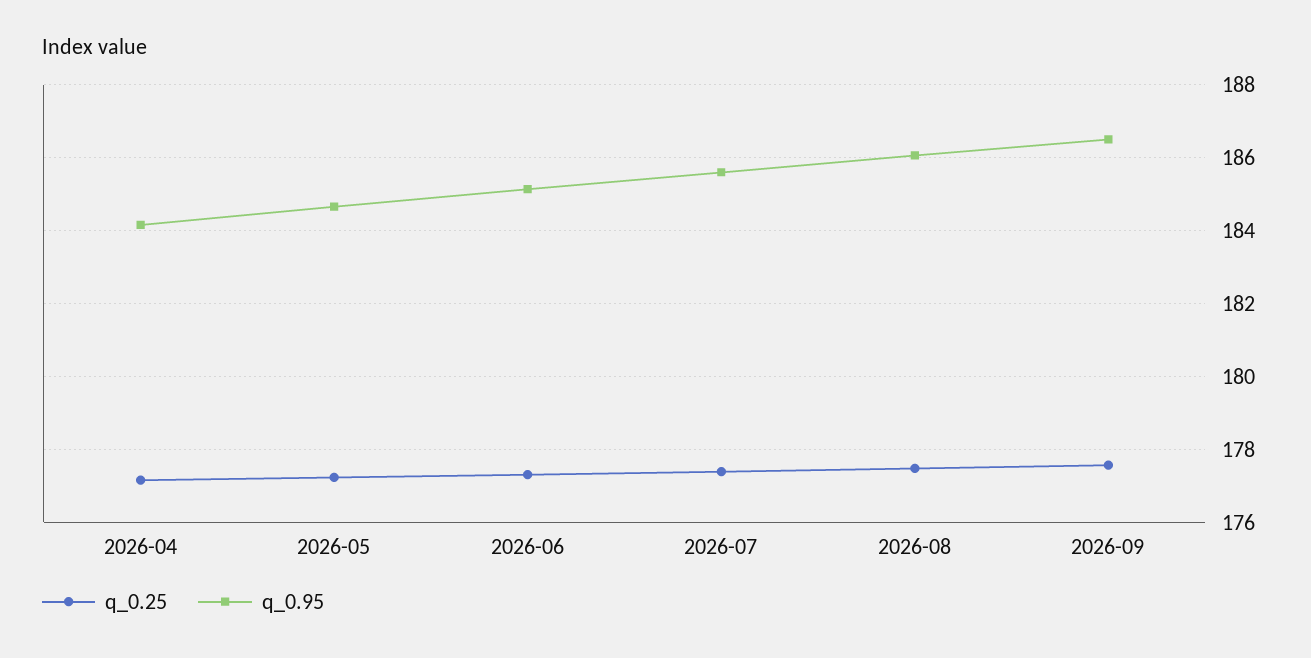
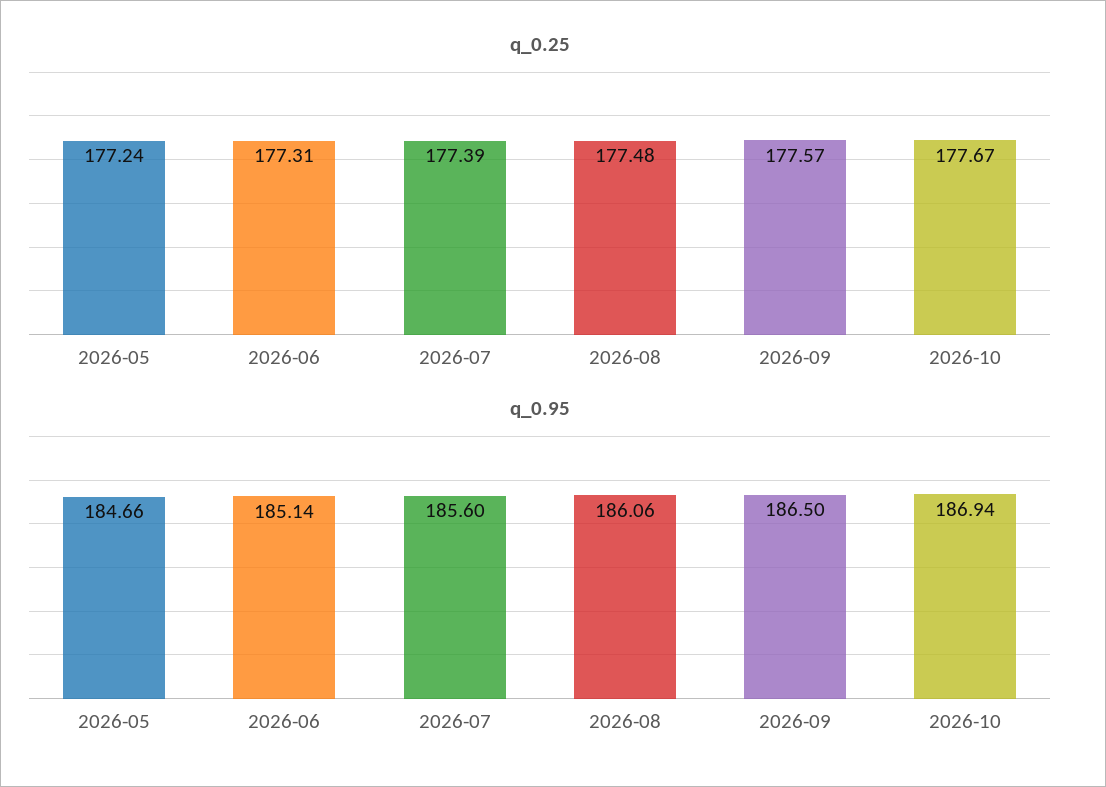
q_0.25, 2026-04: 177.2 -> none
q_0.95, 2026-04: 184.2 -> none
q_0.25, 2026-10: none -> 177.67
q_0.95, 2026-10: none -> 186.94

